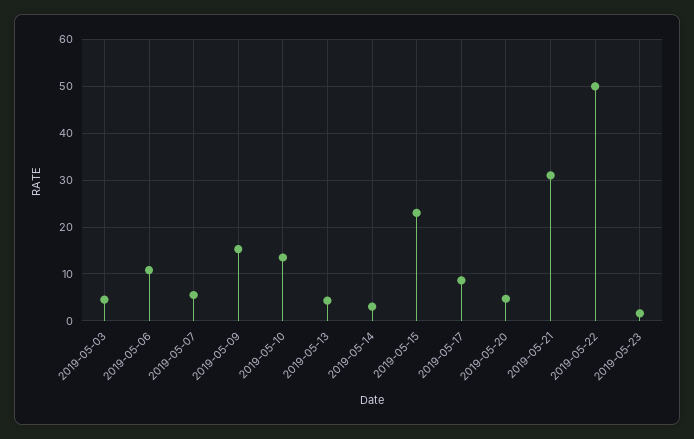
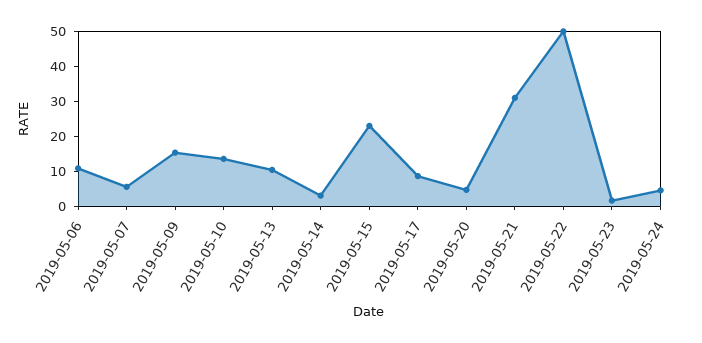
2019-05-03: 4 -> none
2019-05-13: 4 -> 10
2019-05-24: none -> 5

